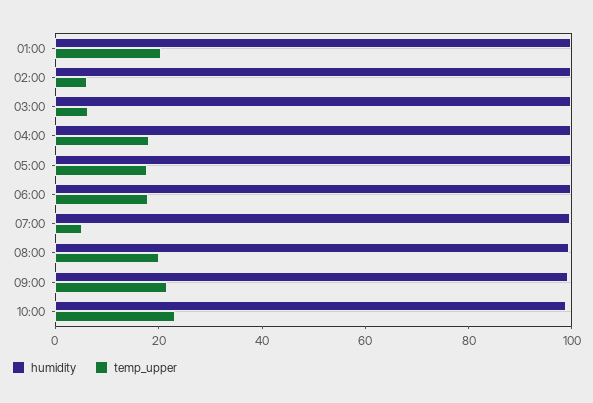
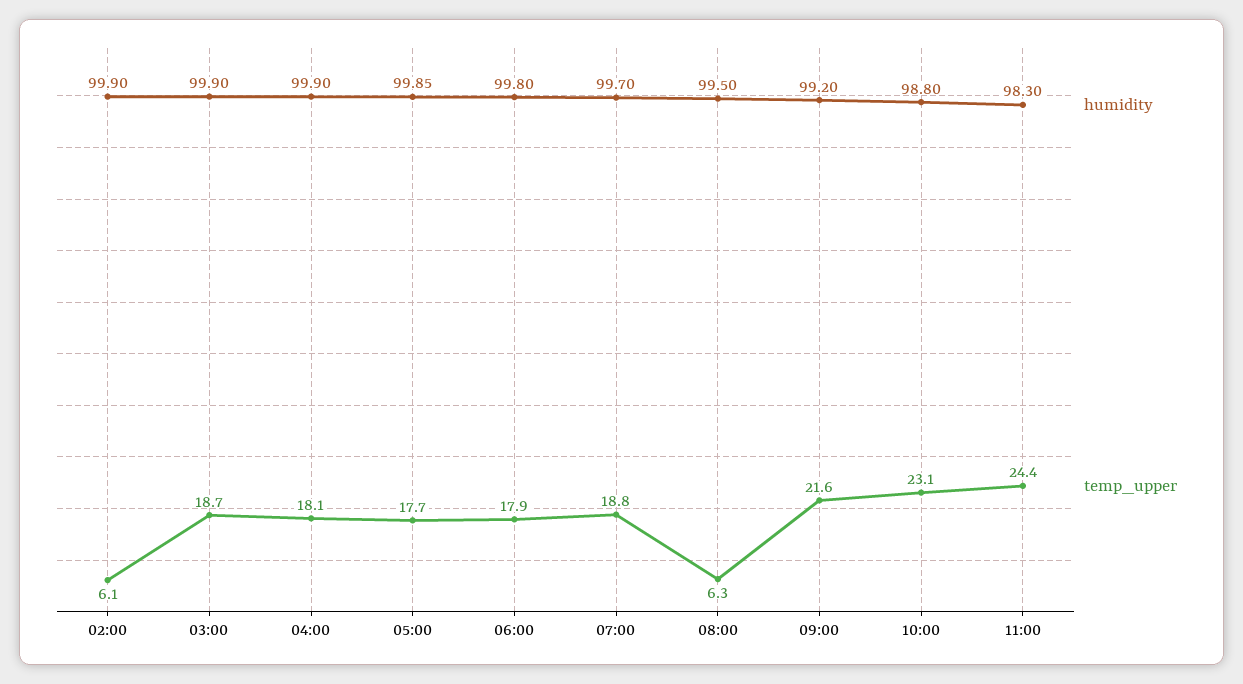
humidity, 01:00: 100 -> none
temp_upper, 01:00: 20 -> none
temp_upper, 03:00: 5 -> 18.7
temp_upper, 07:00: 5 -> 18.8
temp_upper, 08:00: 20 -> 6.3
humidity, 11:00: none -> 98.3
temp_upper, 11:00: none -> 24.4

